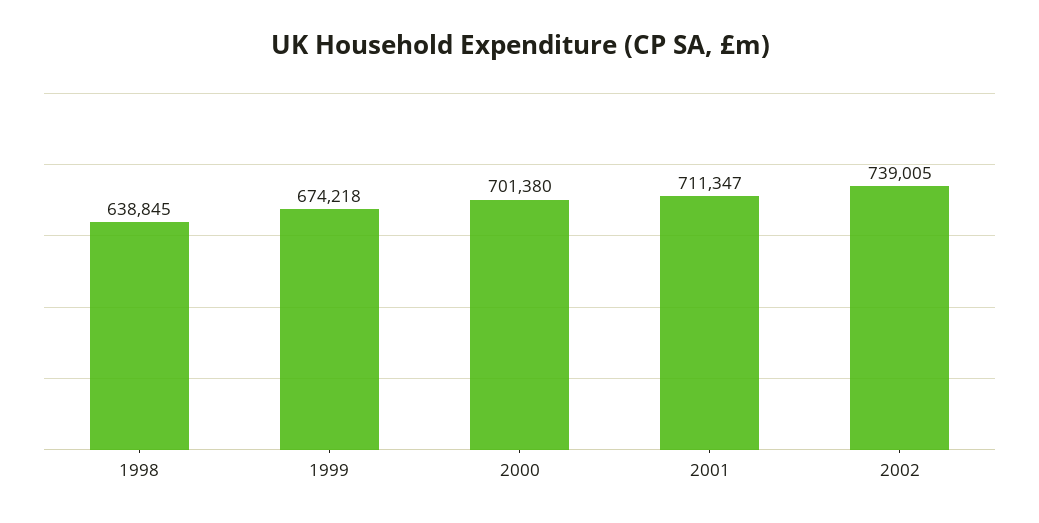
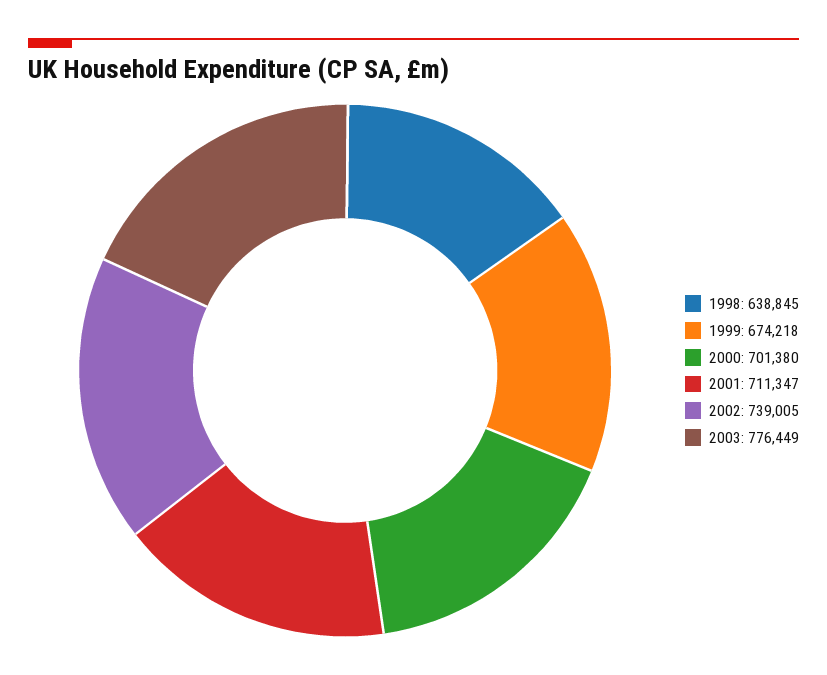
2003: none -> 776449

